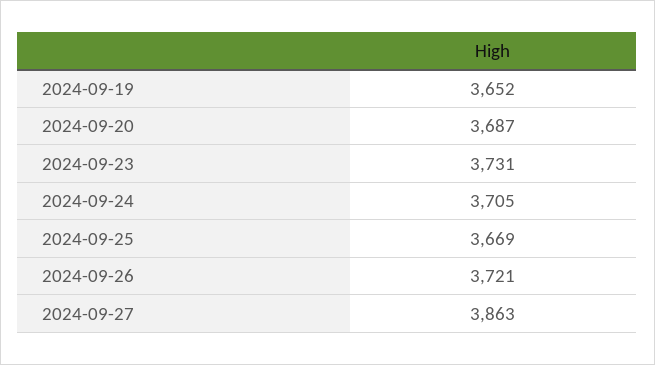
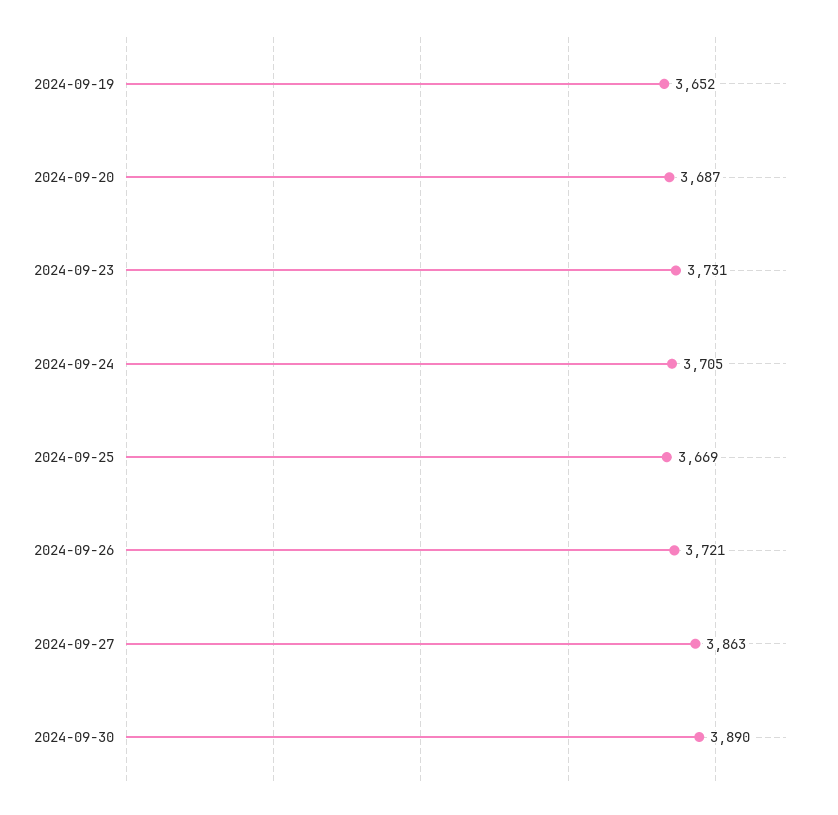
2024-09-30: none -> 3890

